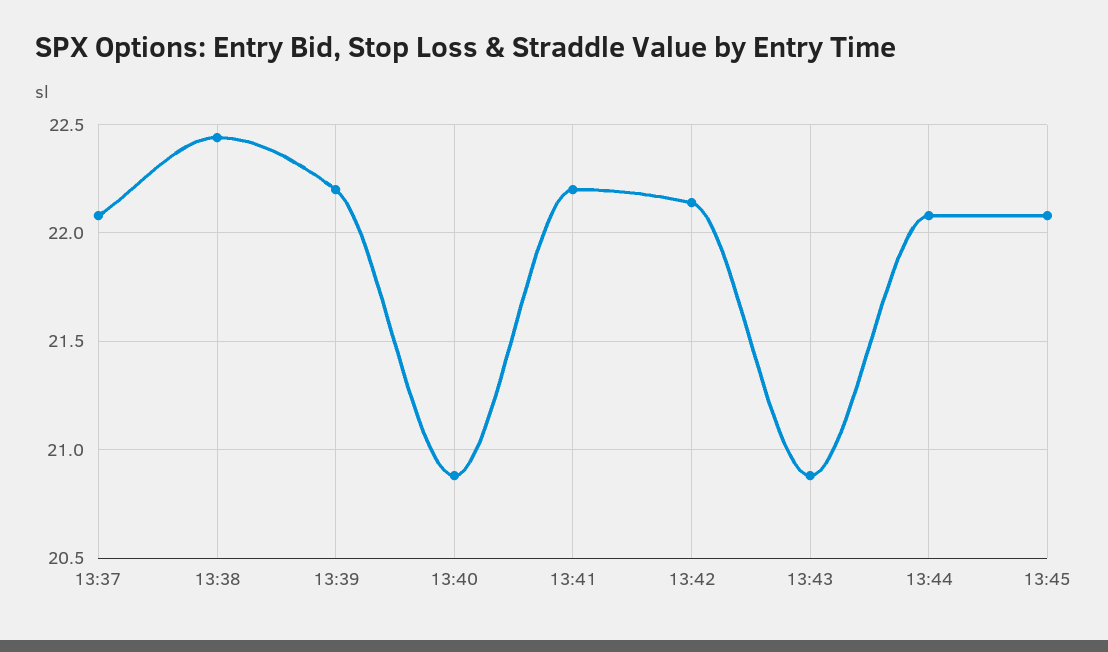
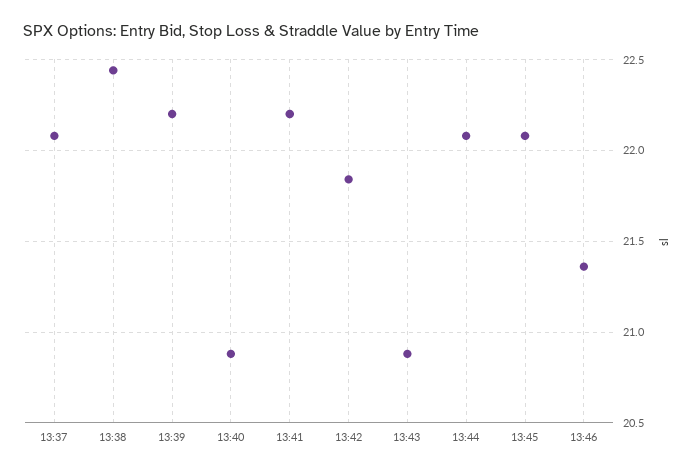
13:42: 22.15 -> 21.85
13:46: none -> 21.35

